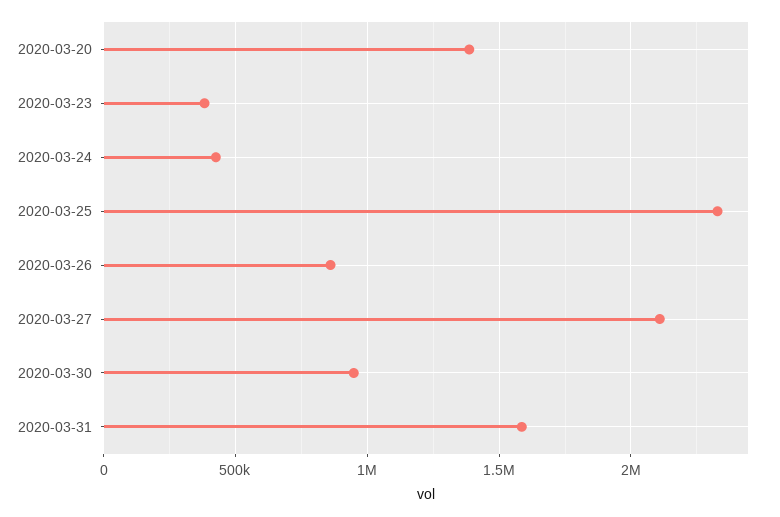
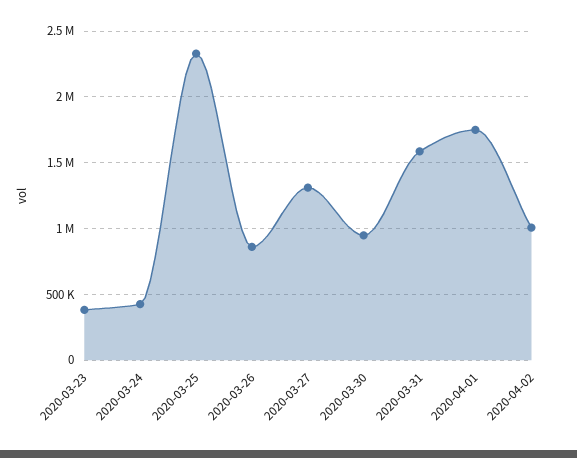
2020-03-20: 1400000 -> none
2020-03-27: 2100000 -> 1300000
2020-04-01: none -> 1750000
2020-04-02: none -> 1000000

